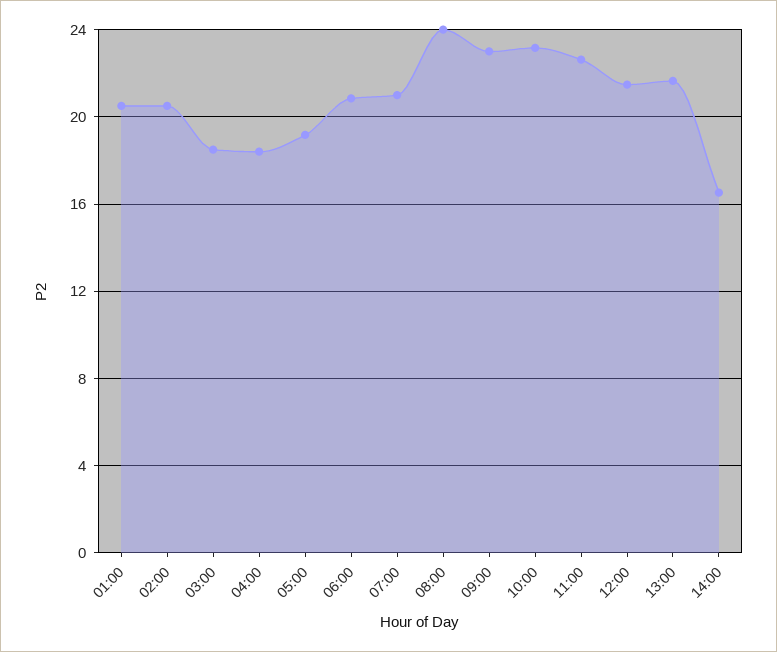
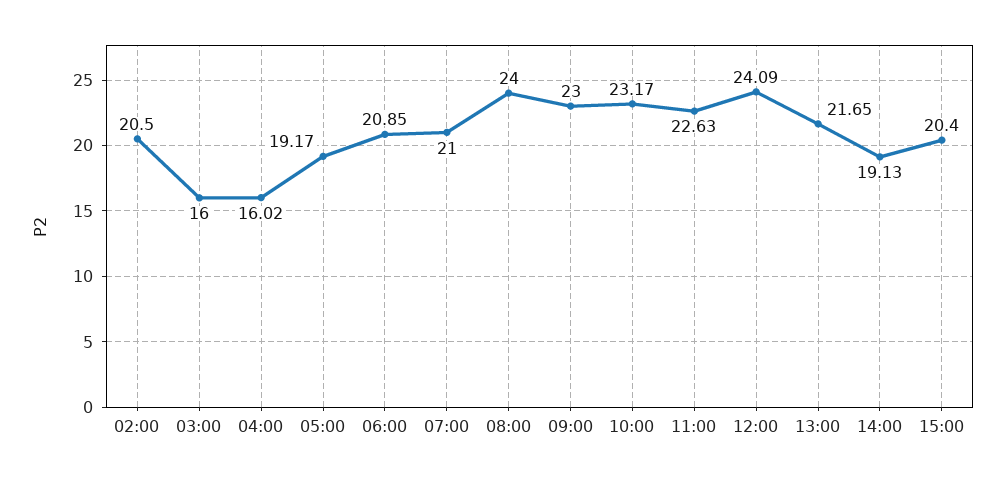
01:00: 20.5 -> none
03:00: 18.5 -> 16
04:00: 18.5 -> 16.02
12:00: 21.5 -> 24.09
14:00: 16.5 -> 19.13
15:00: none -> 20.4

